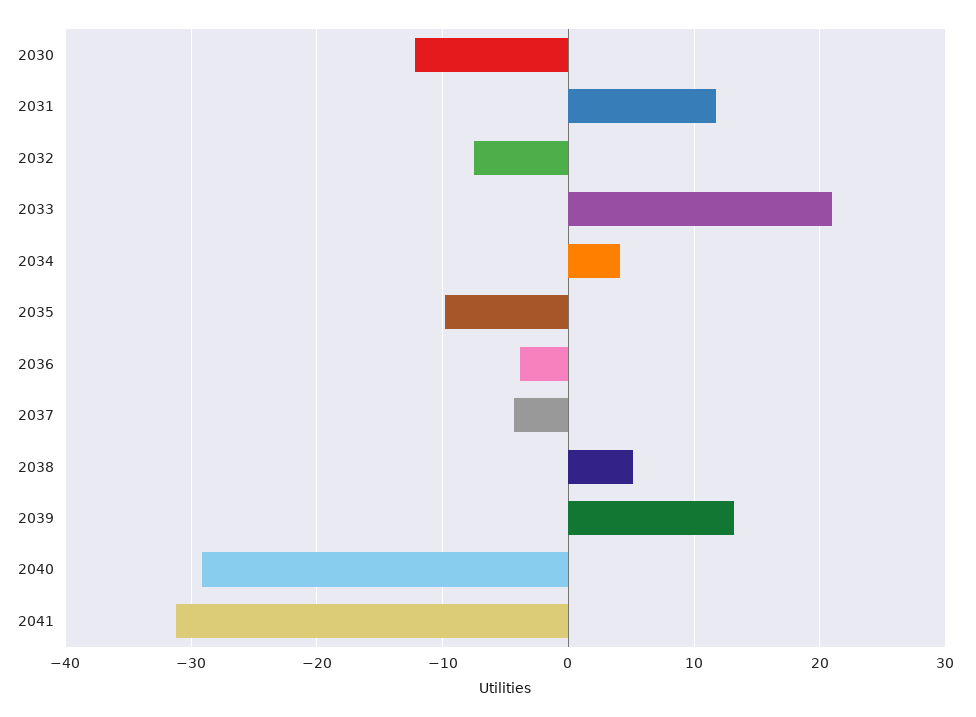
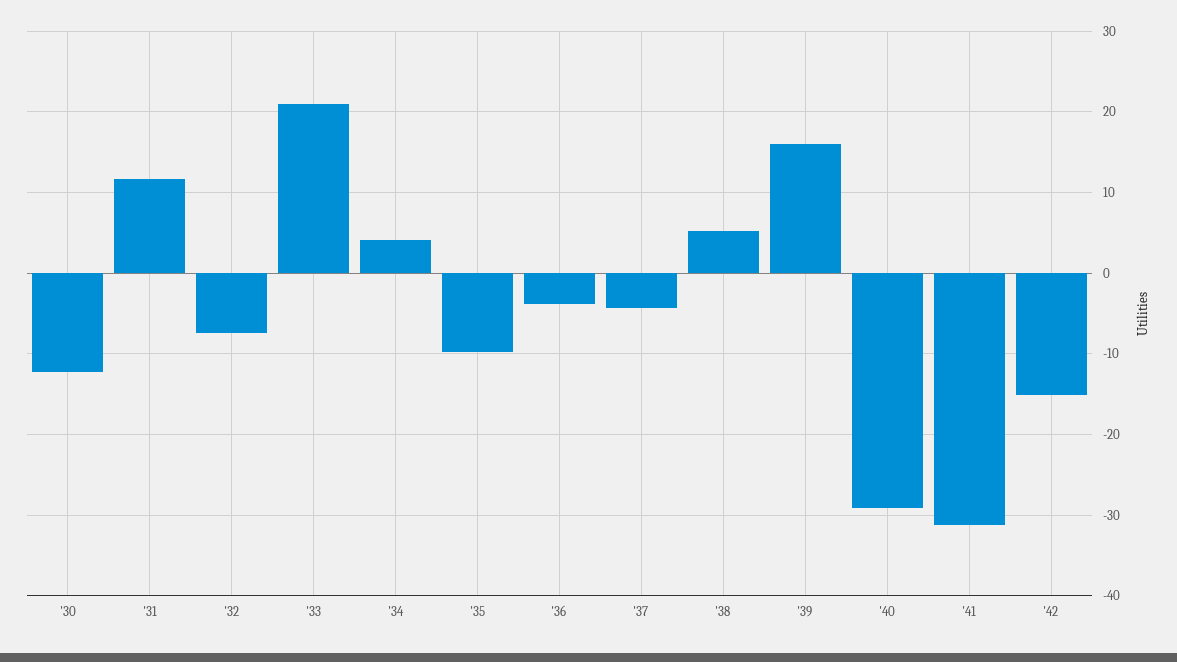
2039: 13 -> 16
'42: none -> -15

